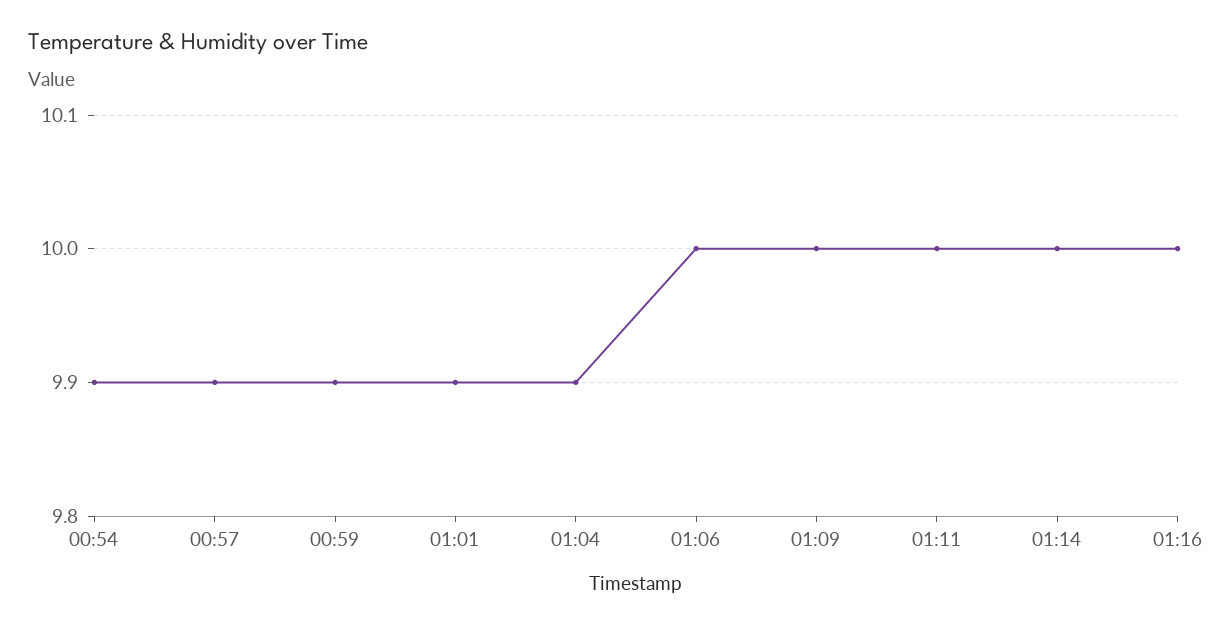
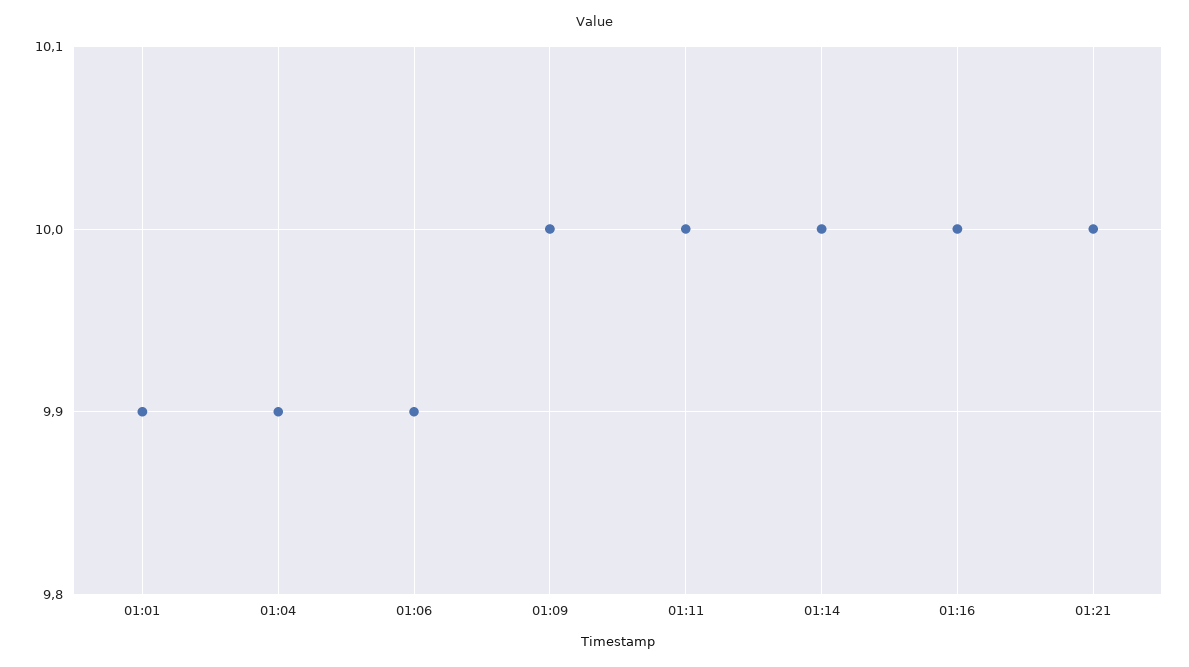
00:54: 9.9 -> none
00:57: 9.9 -> none
00:59: 9.9 -> none
01:06: 10 -> 9.9
01:21: none -> 10

